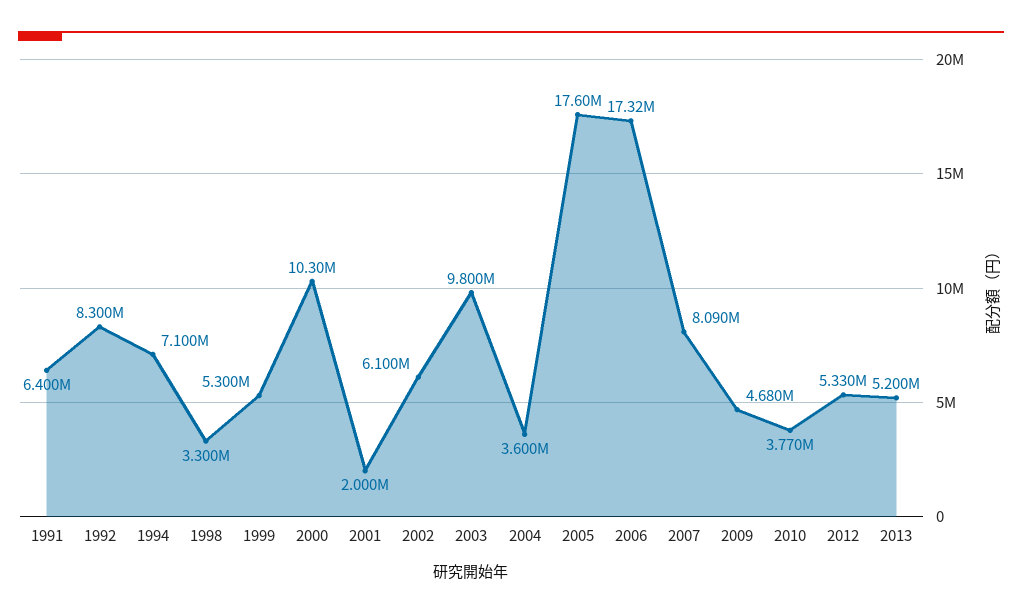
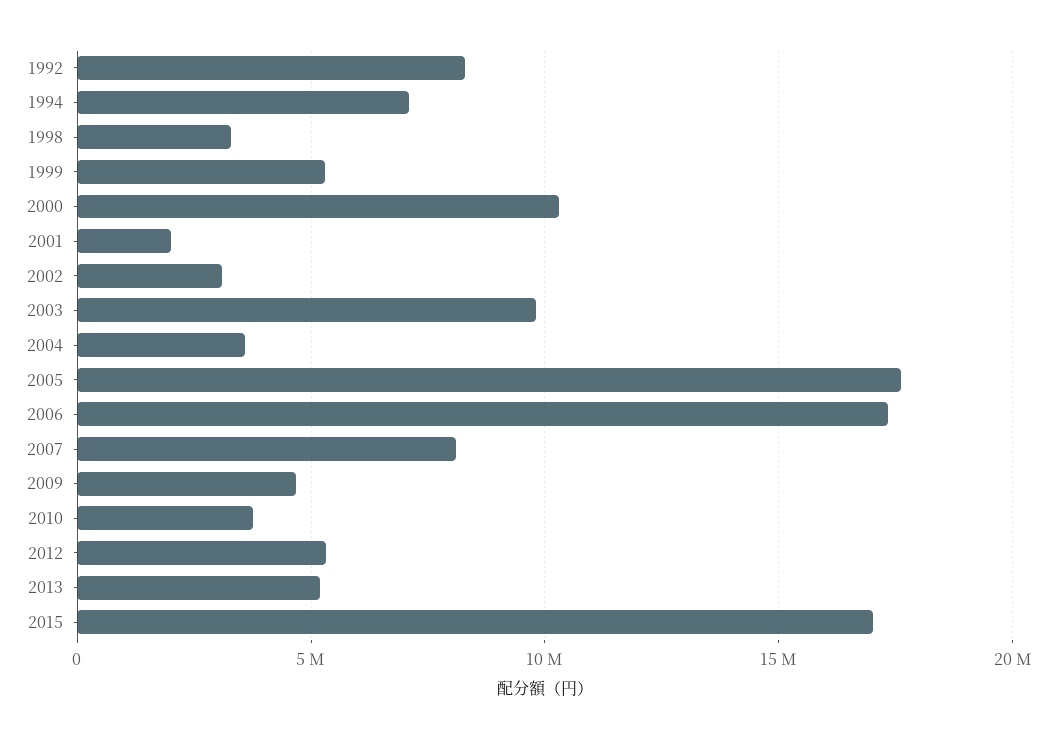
1991: 6400000 -> none
2002: 6100000 -> 3000000
2015: none -> 17000000

